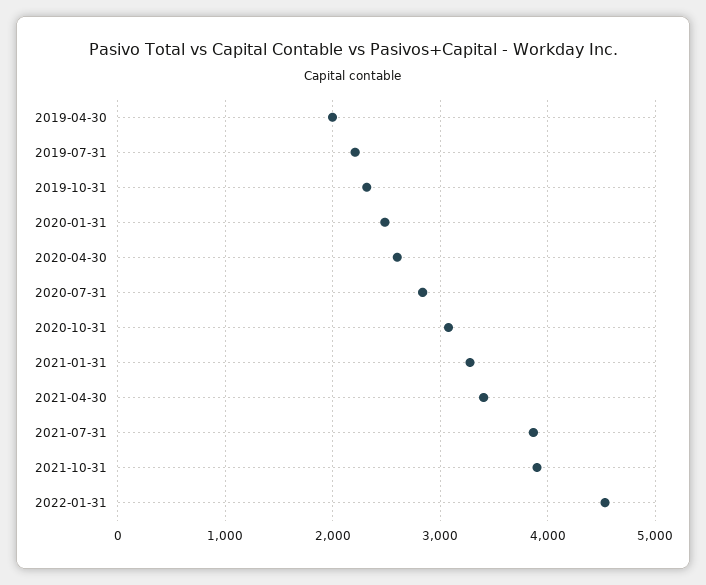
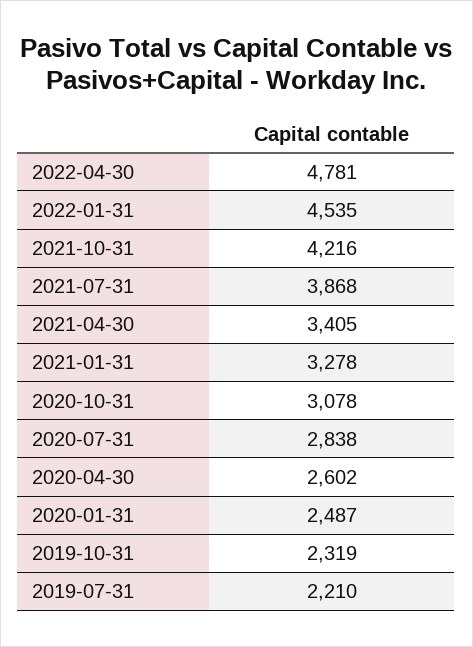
2019-04-30: 2000 -> none
2021-10-31: 3900 -> 4216
2022-04-30: none -> 4781

